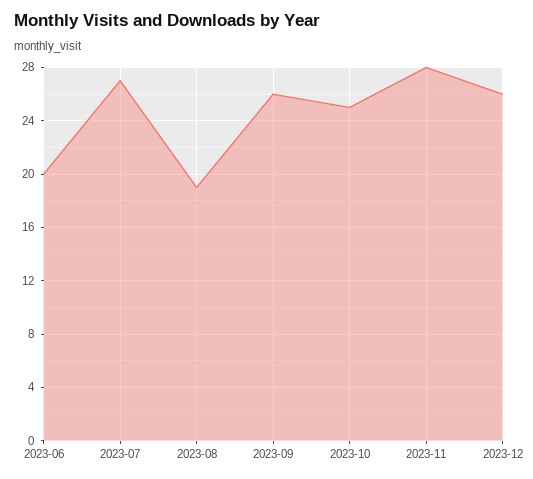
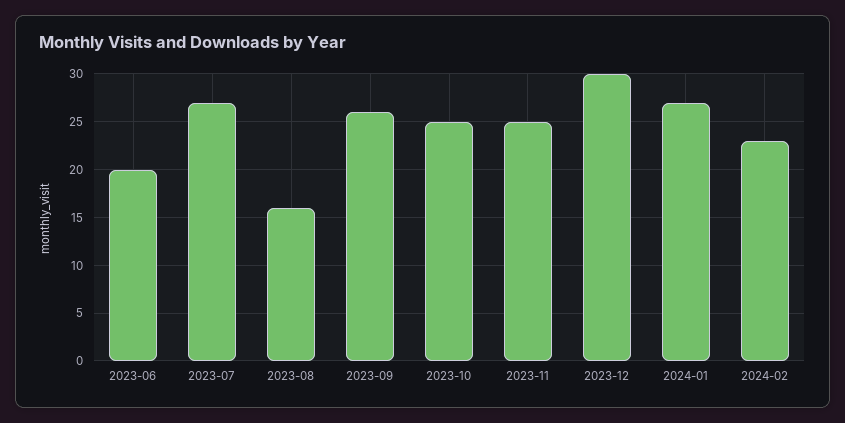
2023-08: 19 -> 16
2023-11: 28 -> 25
2023-12: 26 -> 30
2024-01: none -> 27
2024-02: none -> 23

